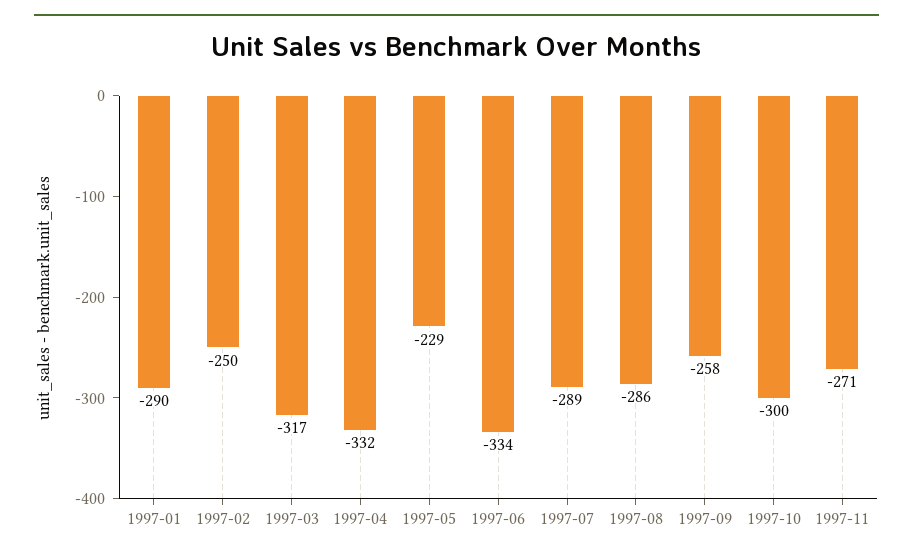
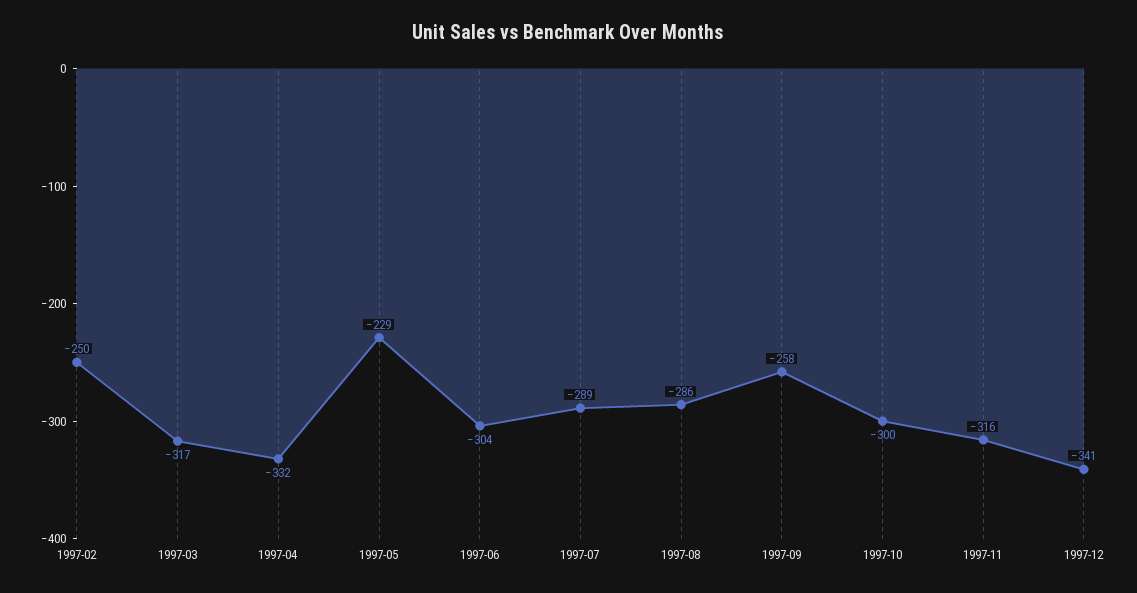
1997-01: -290 -> none
1997-06: -334 -> -304
1997-11: -271 -> -316
1997-12: none -> -341

